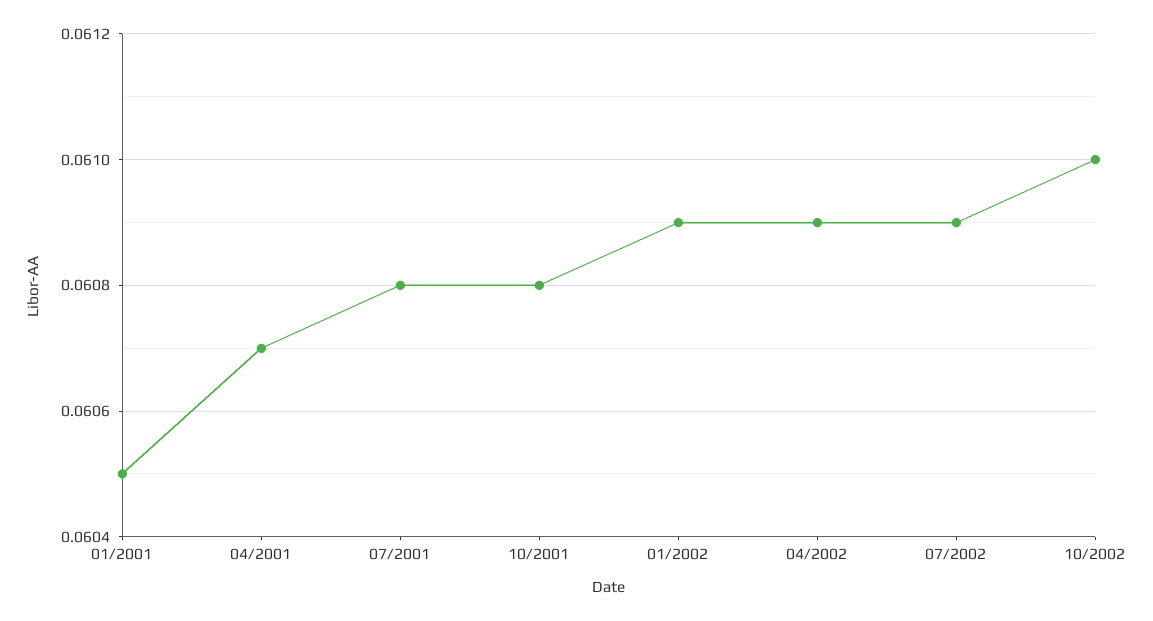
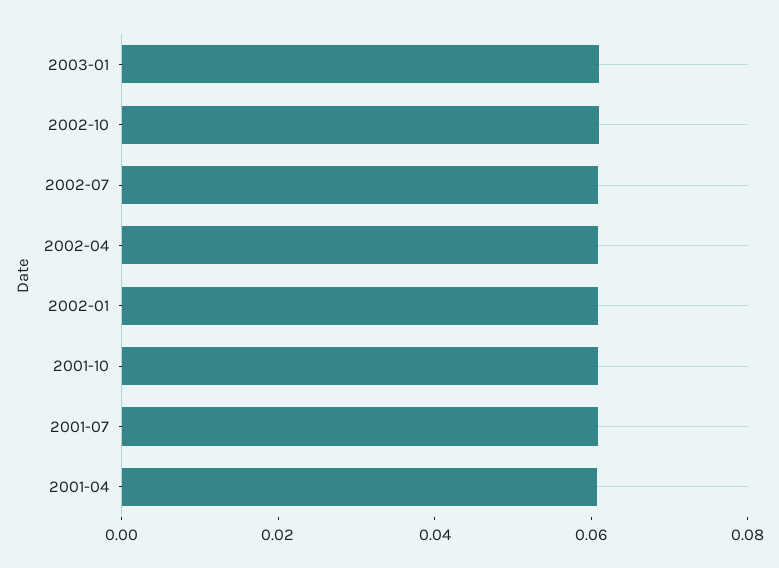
01/2001: 0.0605 -> none
2003-01: none -> 0.06

